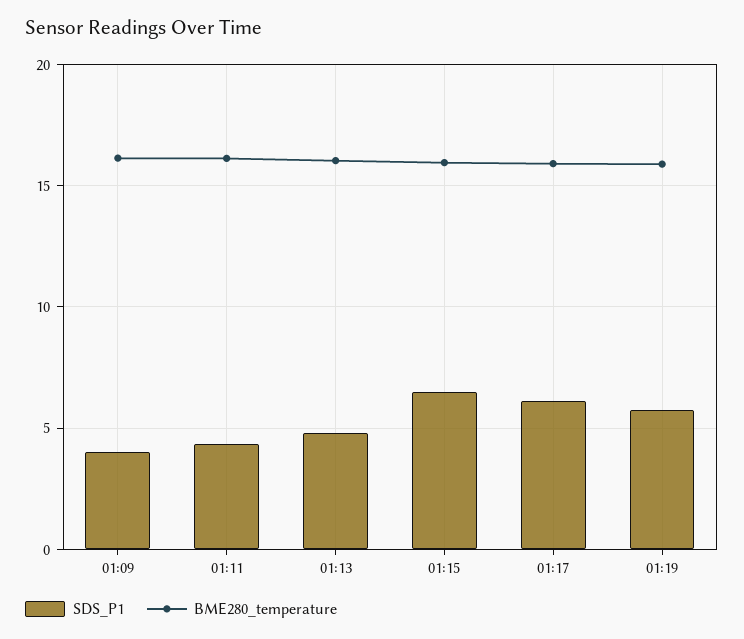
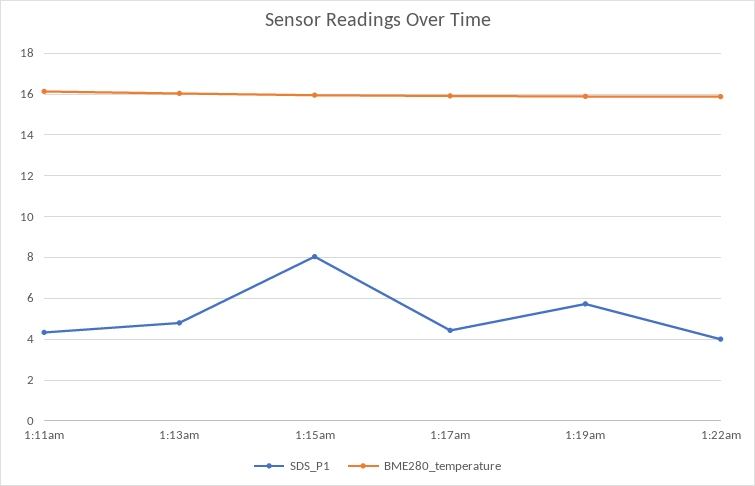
SDS_P1, 01:09: 4 -> none
BME280_temperature, 01:09: 16 -> none
SDS_P1, 01:15: 6.5 -> 8
SDS_P1, 01:17: 6 -> 4.5
SDS_P1, 1:22am: none -> 4
BME280_temperature, 1:22am: none -> 16

